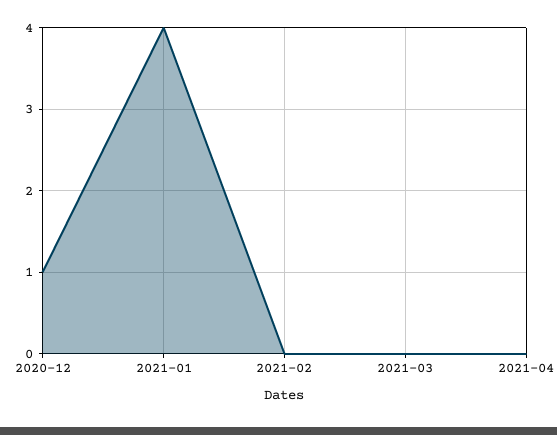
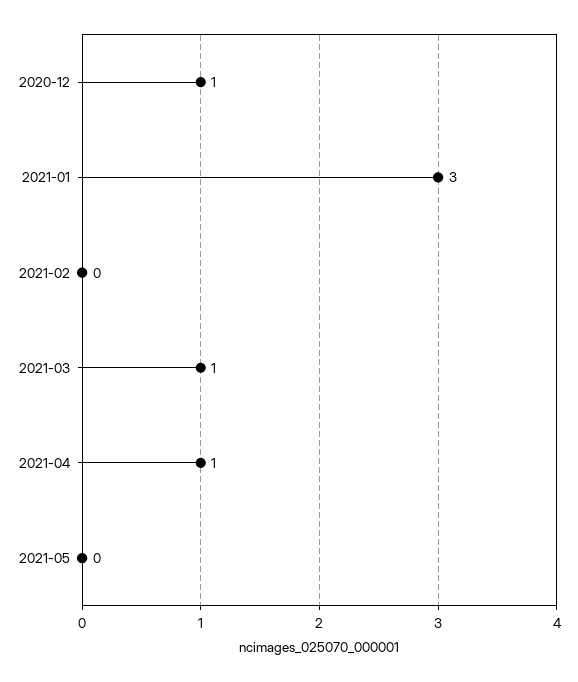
2021-01: 4 -> 3
2021-03: 0 -> 1
2021-04: 0 -> 1
2021-05: none -> 0

